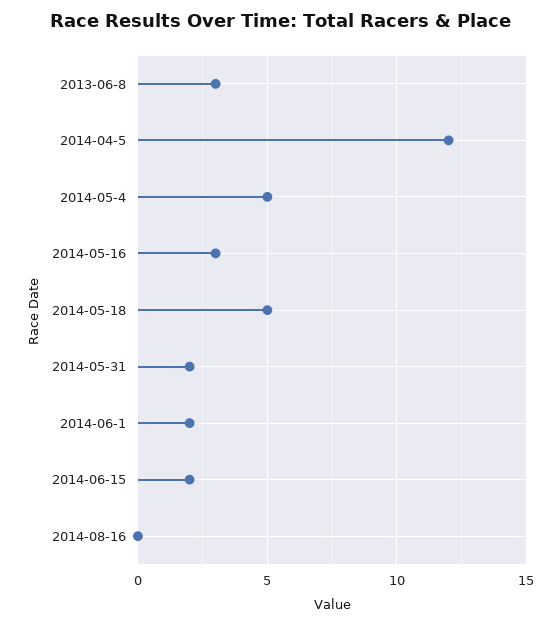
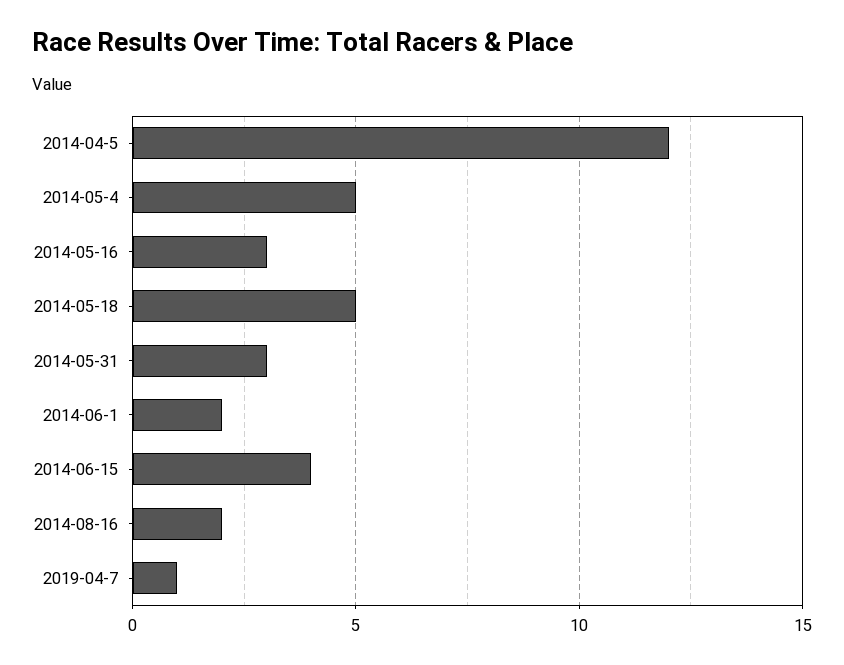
2013-06-8: 3 -> none
2014-05-31: 2 -> 3
2014-06-15: 2 -> 4
2014-08-16: 0 -> 2
2019-04-7: none -> 1

